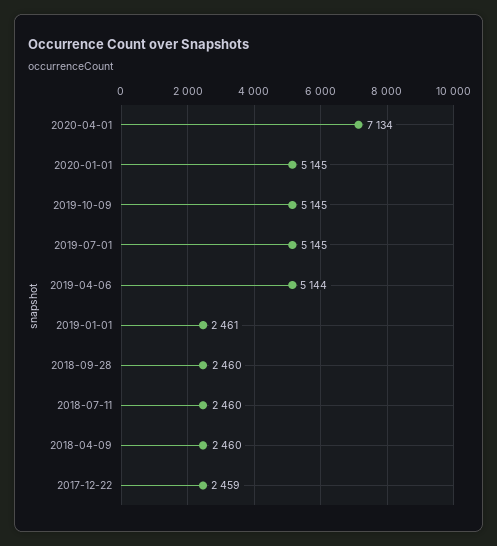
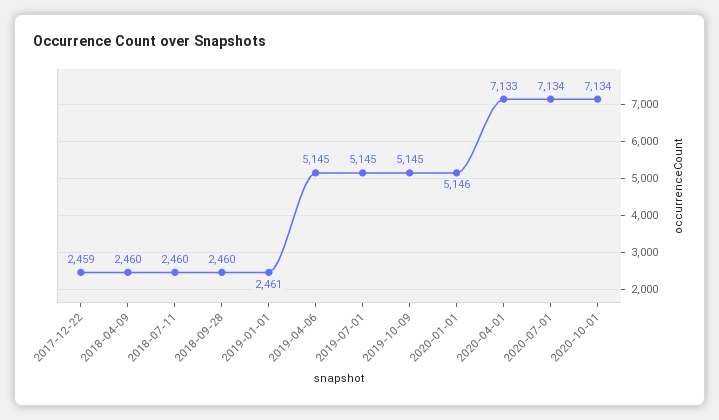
2020-04-01: 7134 -> 7133
2020-01-01: 5145 -> 5146
2019-04-06: 5144 -> 5145
2020-07-01: none -> 7134
2020-10-01: none -> 7134

